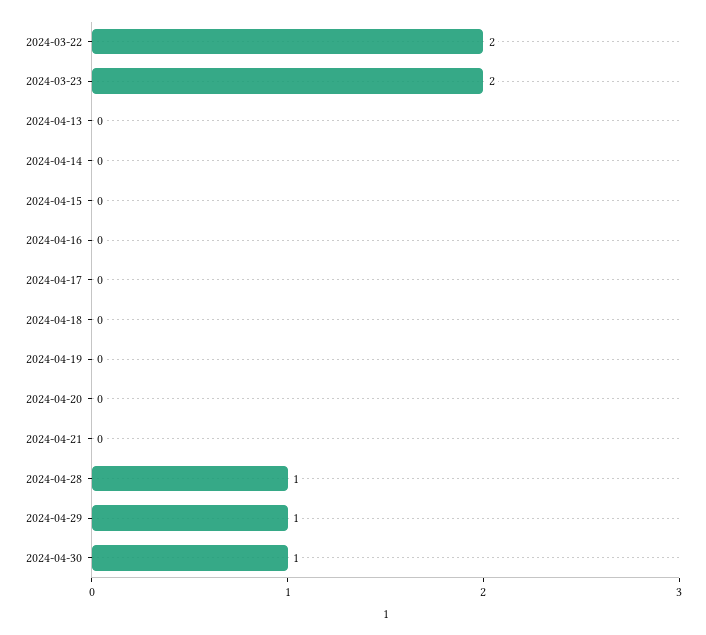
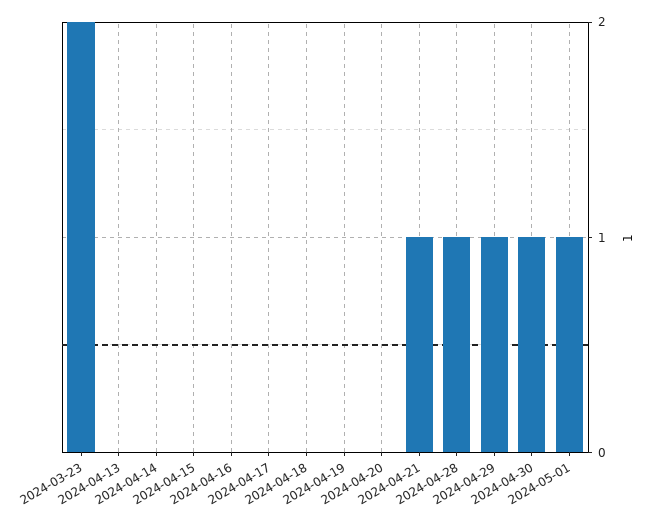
2024-03-22: 2 -> none
2024-04-21: 0 -> 1
2024-05-01: none -> 1

